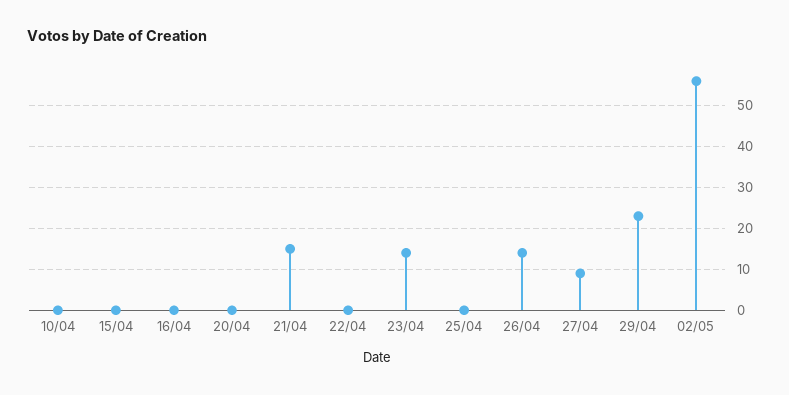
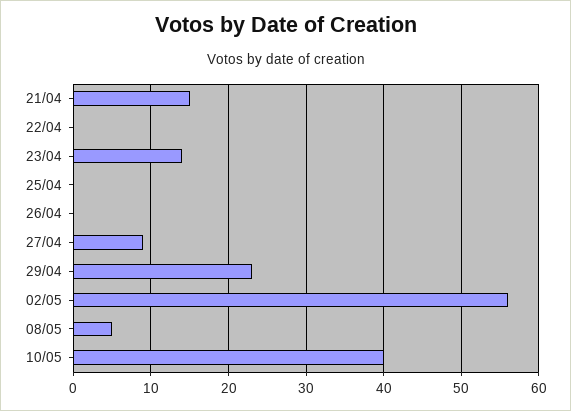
10/04: 0 -> none
15/04: 0 -> none
16/04: 0 -> none
20/04: 0 -> none
26/04: 15 -> 0
08/05: none -> 5
10/05: none -> 40

